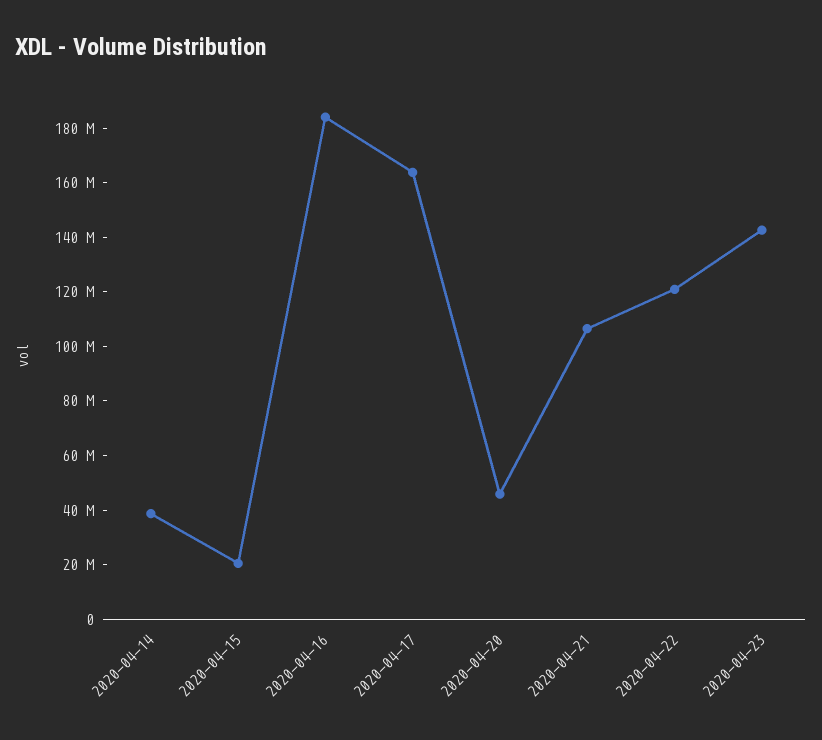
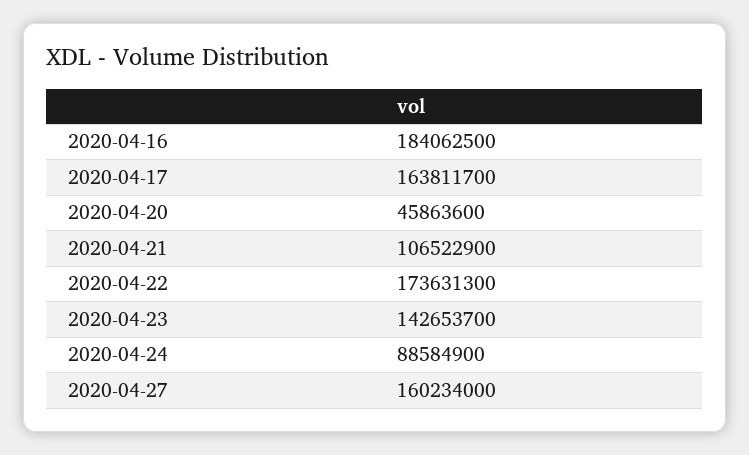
2020-04-14: 40000000 -> none
2020-04-15: 20000000 -> none
2020-04-22: 120000000 -> 173631300
2020-04-24: none -> 88584900
2020-04-27: none -> 160234000

